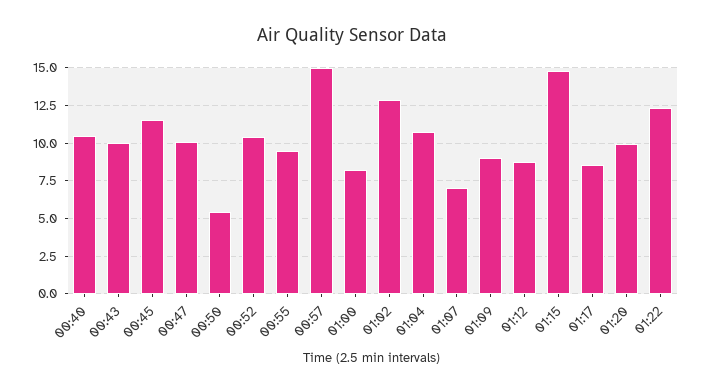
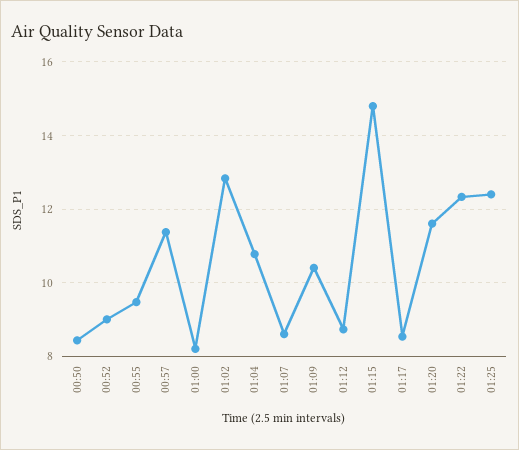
00:40: 10.5 -> none
00:43: 10 -> none
00:45: 11.5 -> none
00:47: 10 -> none
00:50: 5.5 -> 8.4
00:52: 10.5 -> 9
00:57: 15 -> 11.4
01:07: 7 -> 8.6
01:09: 9 -> 10.4
01:20: 10 -> 11.6
01:25: none -> 12.4

